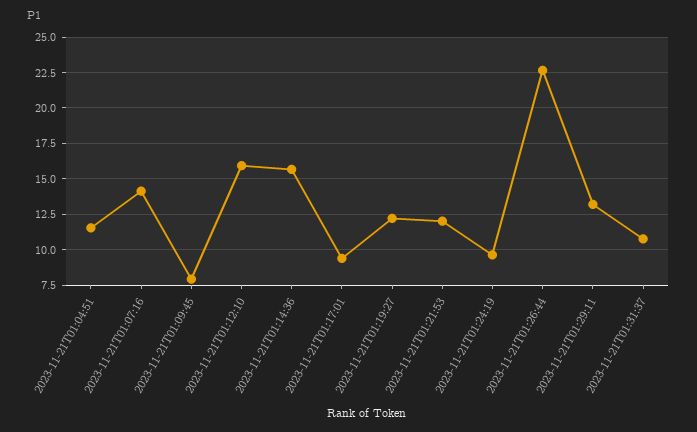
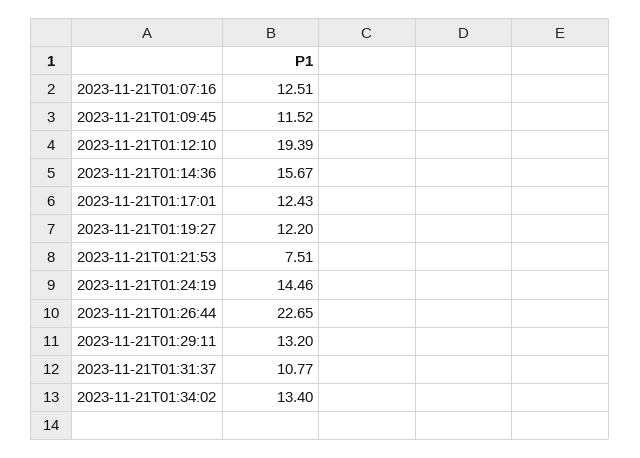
2023-11-21T01:04:51: 11.5 -> none
2023-11-21T01:07:16: 14 -> 12.51
2023-11-21T01:09:45: 8 -> 11.52
2023-11-21T01:12:10: 16 -> 19.39
2023-11-21T01:17:01: 9.5 -> 12.43
2023-11-21T01:21:53: 12 -> 7.51
2023-11-21T01:24:19: 9.5 -> 14.46
2023-11-21T01:34:02: none -> 13.4

